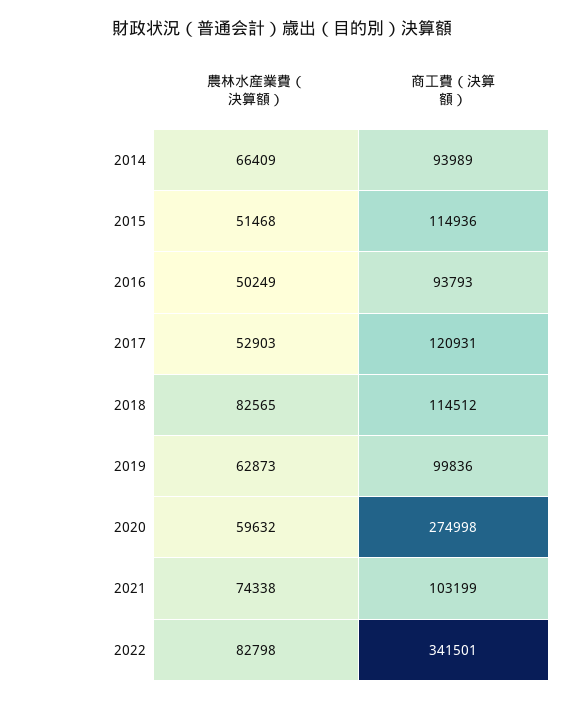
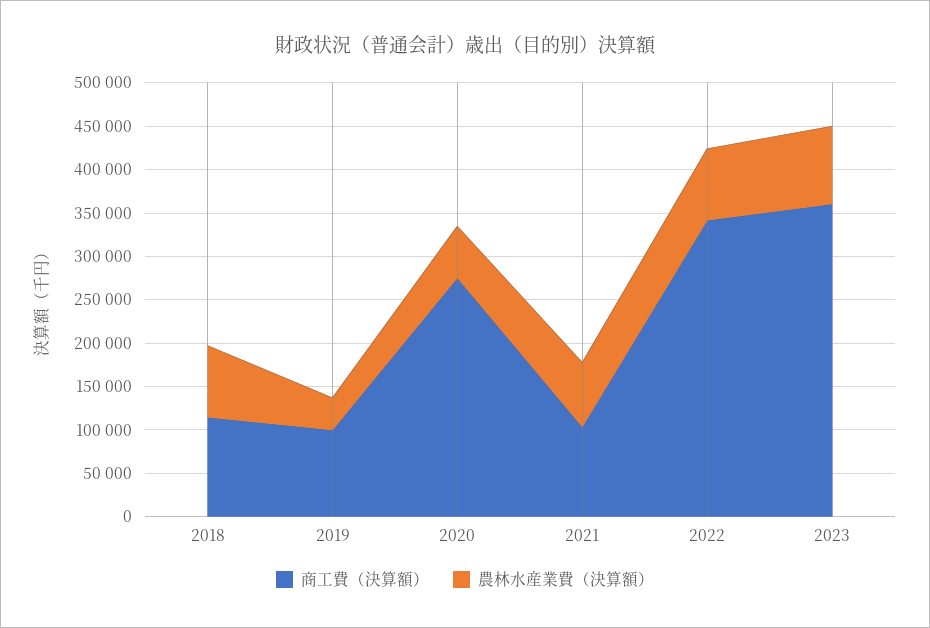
農林水産業費（決算額）, 2014: 66409 -> none
商工費（決算額）, 2014: 93989 -> none
農林水産業費（決算額）, 2015: 51468 -> none
商工費（決算額）, 2015: 114936 -> none
農林水産業費（決算額）, 2016: 50249 -> none
商工費（決算額）, 2016: 93793 -> none
農林水産業費（決算額）, 2017: 52903 -> none
商工費（決算額）, 2017: 120931 -> none
農林水産業費（決算額）, 2019: 62873 -> 40000
商工費（決算額）, 2023: none -> 360000
農林水産業費（決算額）, 2023: none -> 90000

